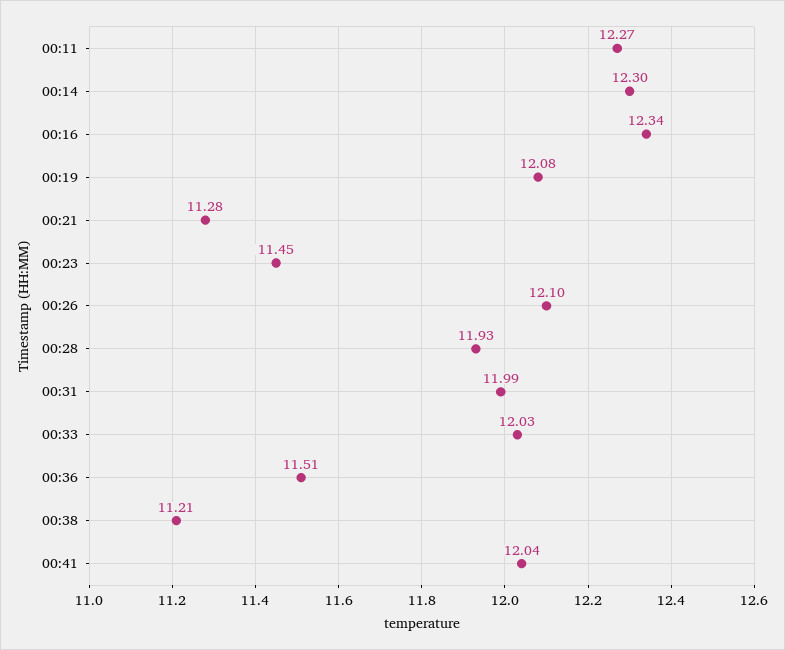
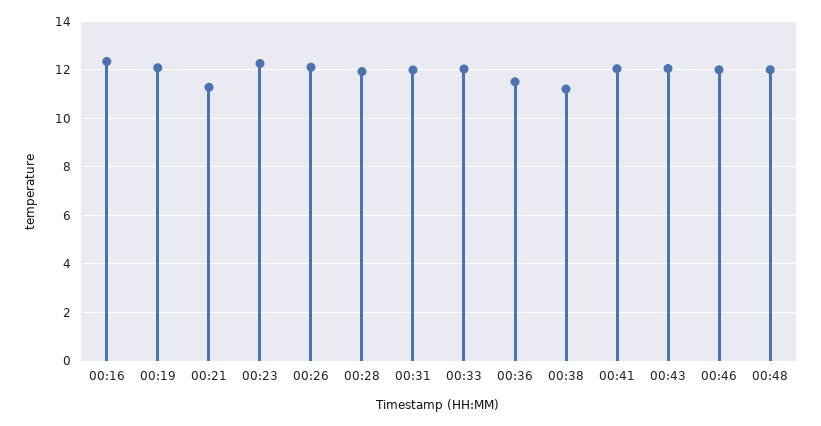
00:11: 12.27 -> none
00:14: 12.3 -> none
00:23: 11.45 -> 12.25
00:43: none -> 12
00:46: none -> 12
00:48: none -> 12

